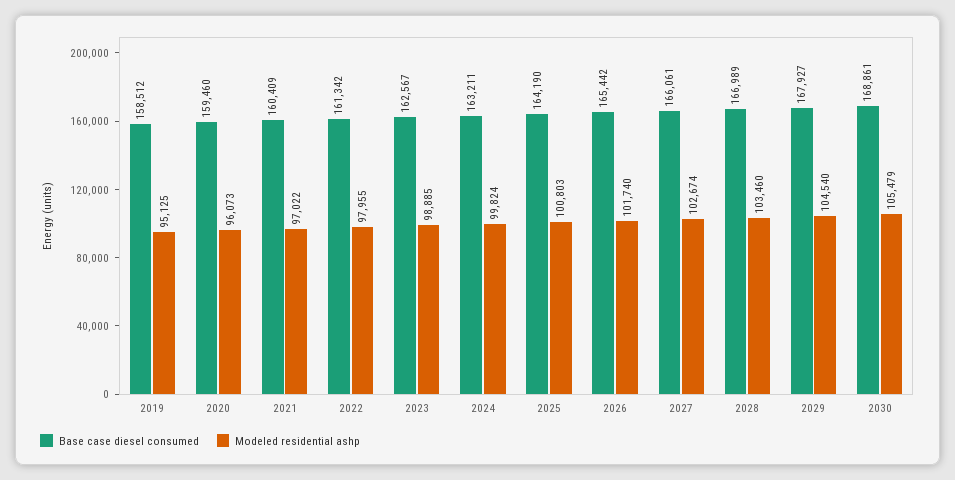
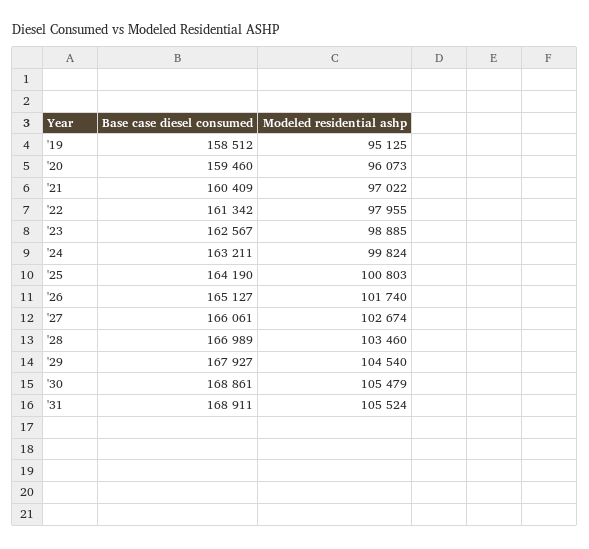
Base case diesel consumed, 2026: 165442 -> 165127
Base case diesel consumed, '31: none -> 168911
Modeled residential ashp, '31: none -> 105524

